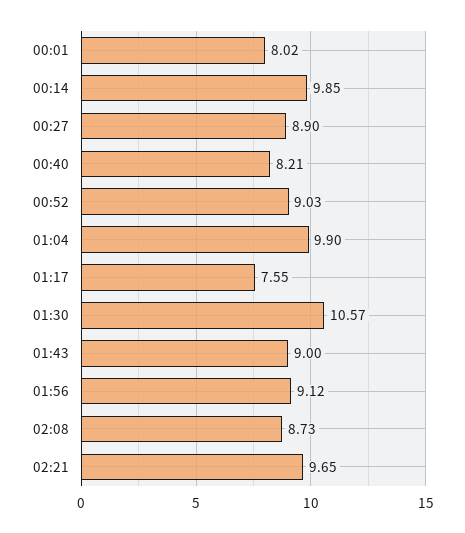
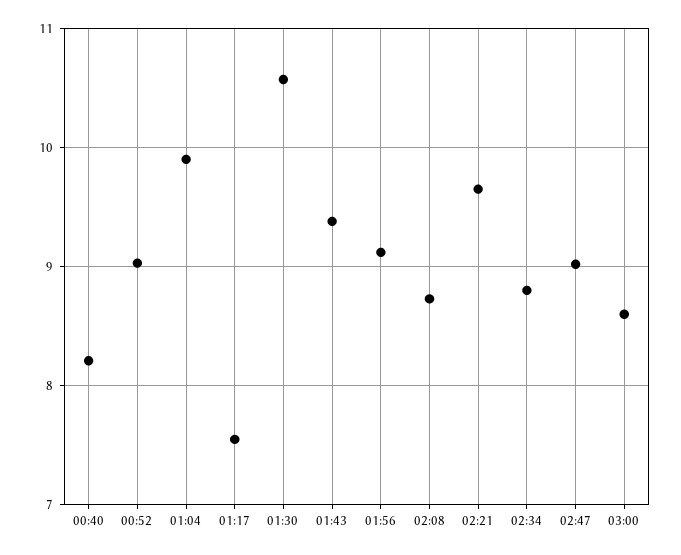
00:01: 8.02 -> none
00:14: 9.85 -> none
00:27: 8.9 -> none
01:43: 9 -> 9.4
02:34: none -> 8.8
02:47: none -> 9
03:00: none -> 8.6

